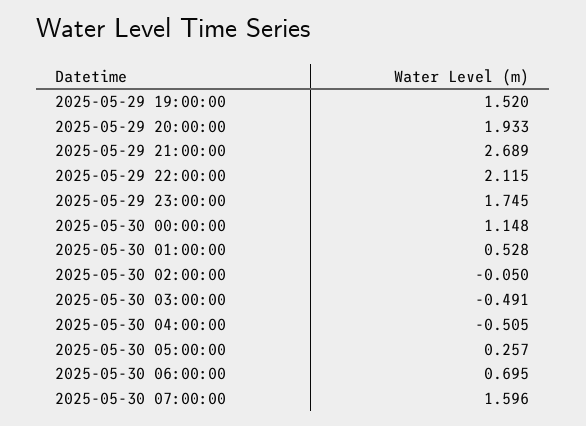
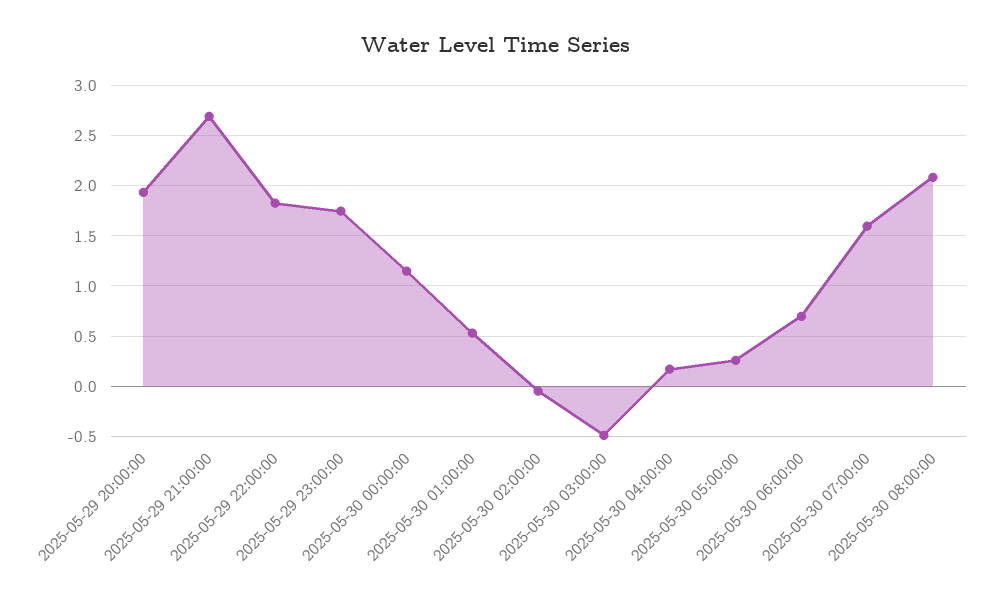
2025-05-29 19:00:00: 1.52 -> none
2025-05-29 22:00:00: 2.115 -> 1.8
2025-05-30 04:00:00: -0.505 -> 0.2
2025-05-30 08:00:00: none -> 2.1

